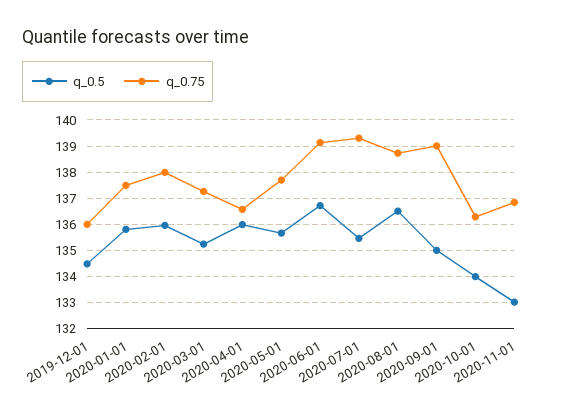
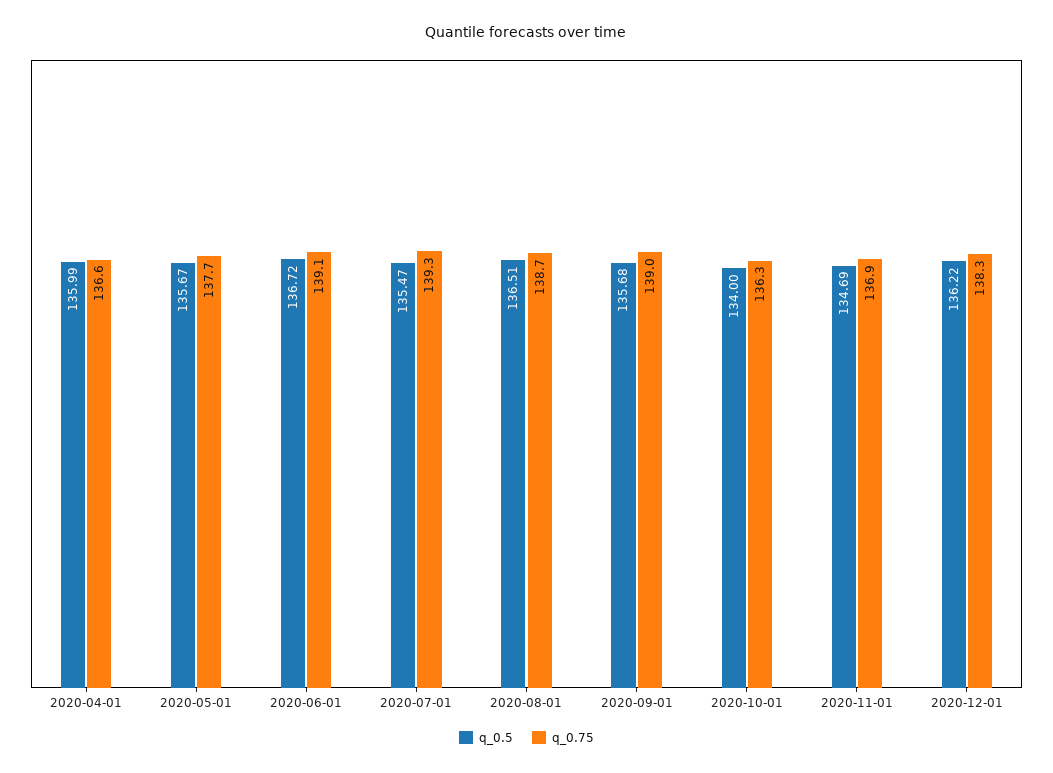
q_0.5, 2019-12-01: 134.5 -> none
q_0.75, 2019-12-01: 136 -> none
q_0.5, 2020-01-01: 135.75 -> none
q_0.75, 2020-01-01: 137.5 -> none
q_0.5, 2020-02-01: 136 -> none
q_0.75, 2020-02-01: 138 -> none
q_0.5, 2020-03-01: 135.25 -> none
q_0.75, 2020-03-01: 137.25 -> none
q_0.5, 2020-09-01: 135 -> 135.68
q_0.5, 2020-11-01: 133 -> 134.69
q_0.5, 2020-12-01: none -> 136.22
q_0.75, 2020-12-01: none -> 138.3

